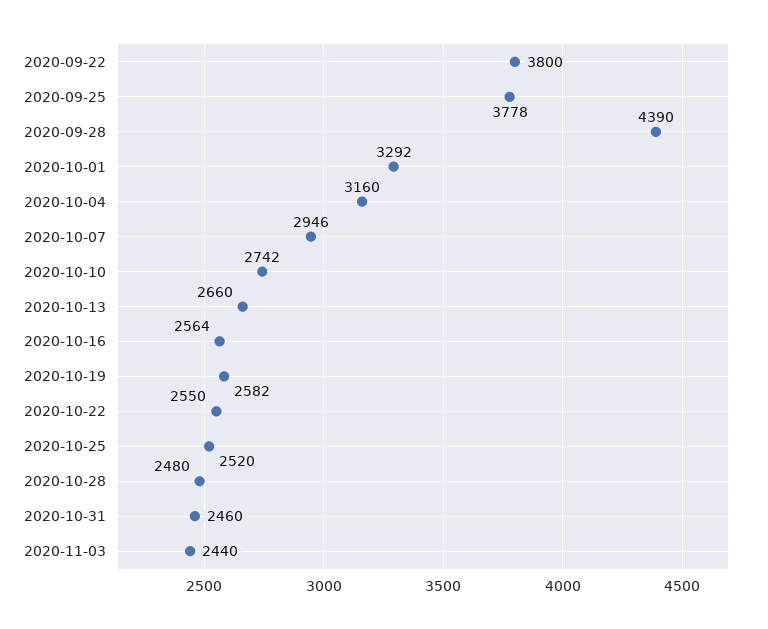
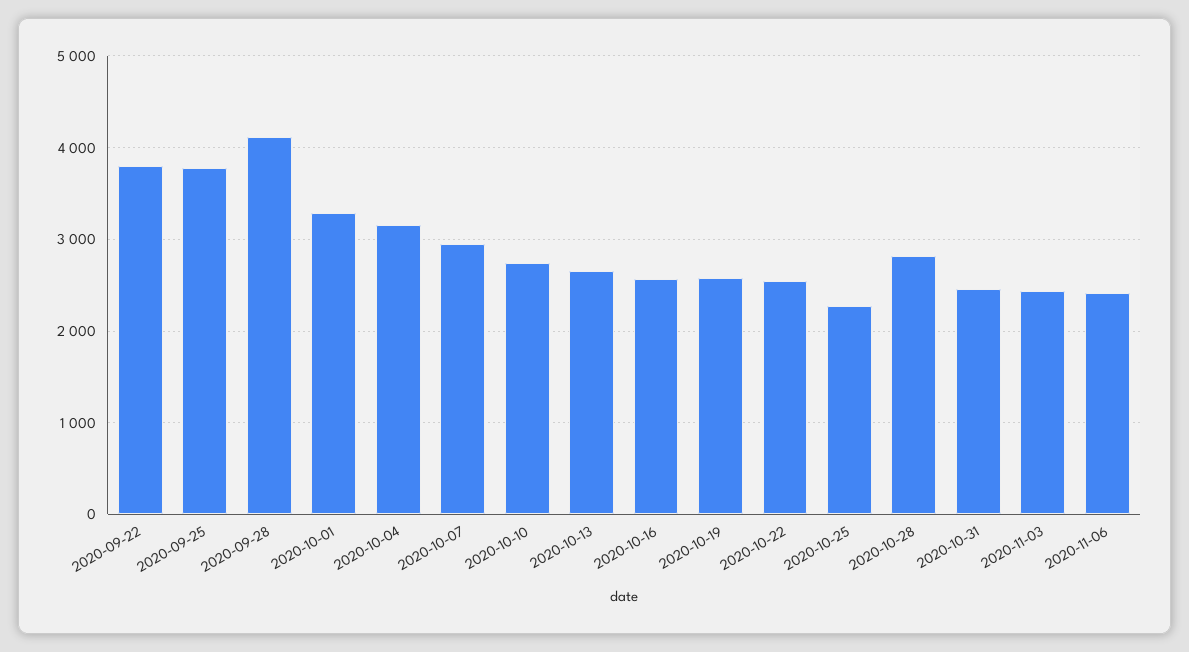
2020-09-28: 4390 -> 4100
2020-10-25: 2520 -> 2300
2020-10-28: 2480 -> 2800
2020-11-06: none -> 2400

